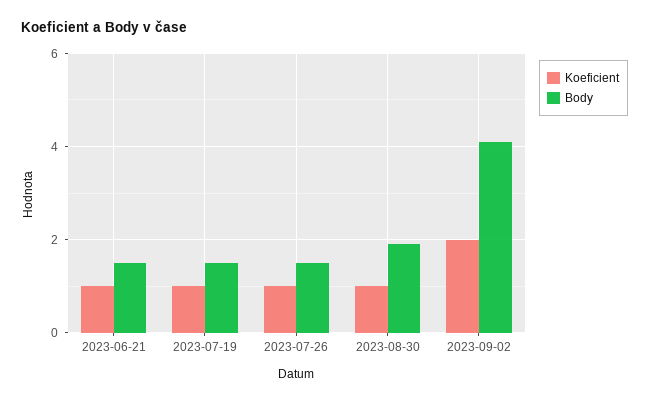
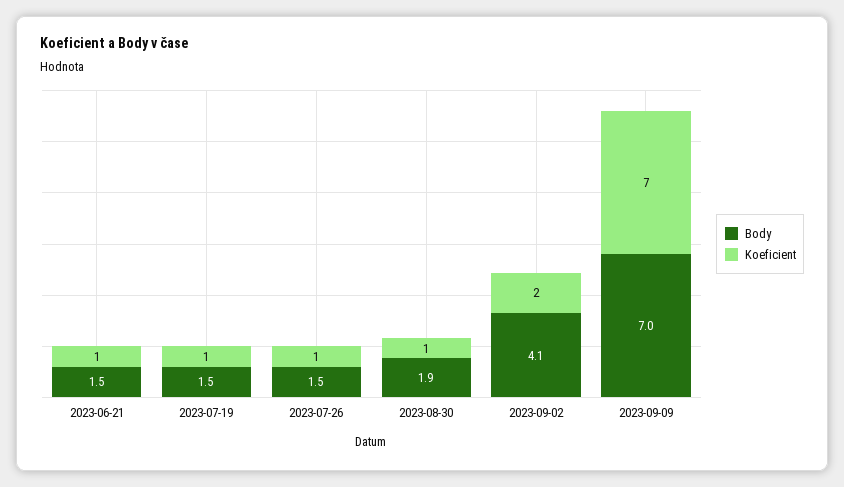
Body, 2023-09-09: none -> 7
Koeficient, 2023-09-09: none -> 7

